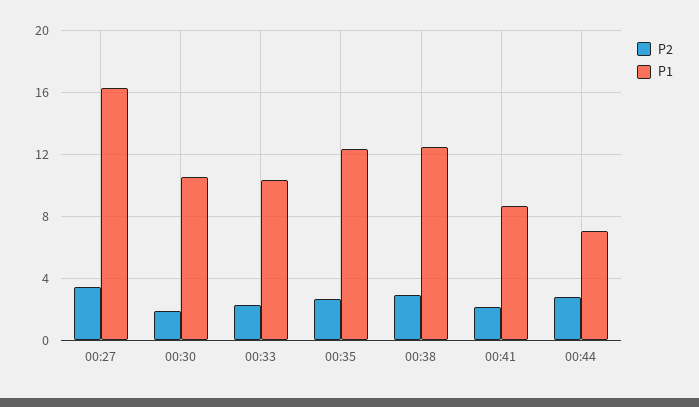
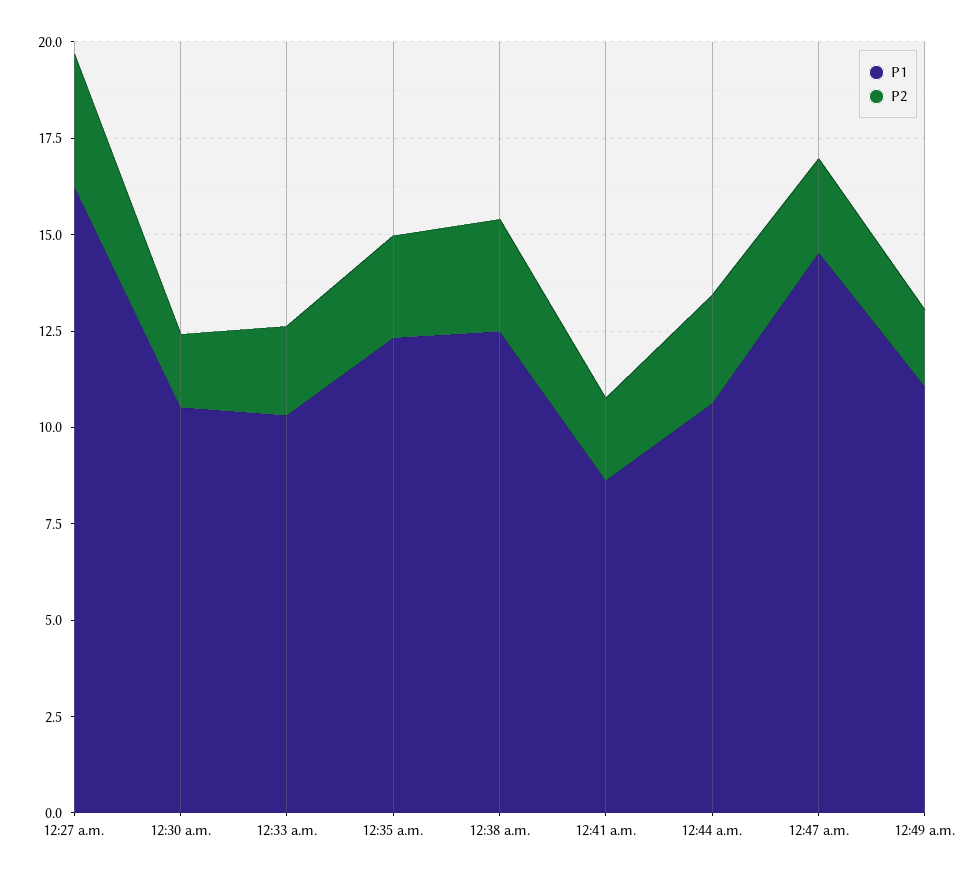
P1, 00:44: 7 -> 10.5
P1, 12:47 a.m.: none -> 14.5
P2, 12:47 a.m.: none -> 2.5
P1, 12:49 a.m.: none -> 11
P2, 12:49 a.m.: none -> 2

